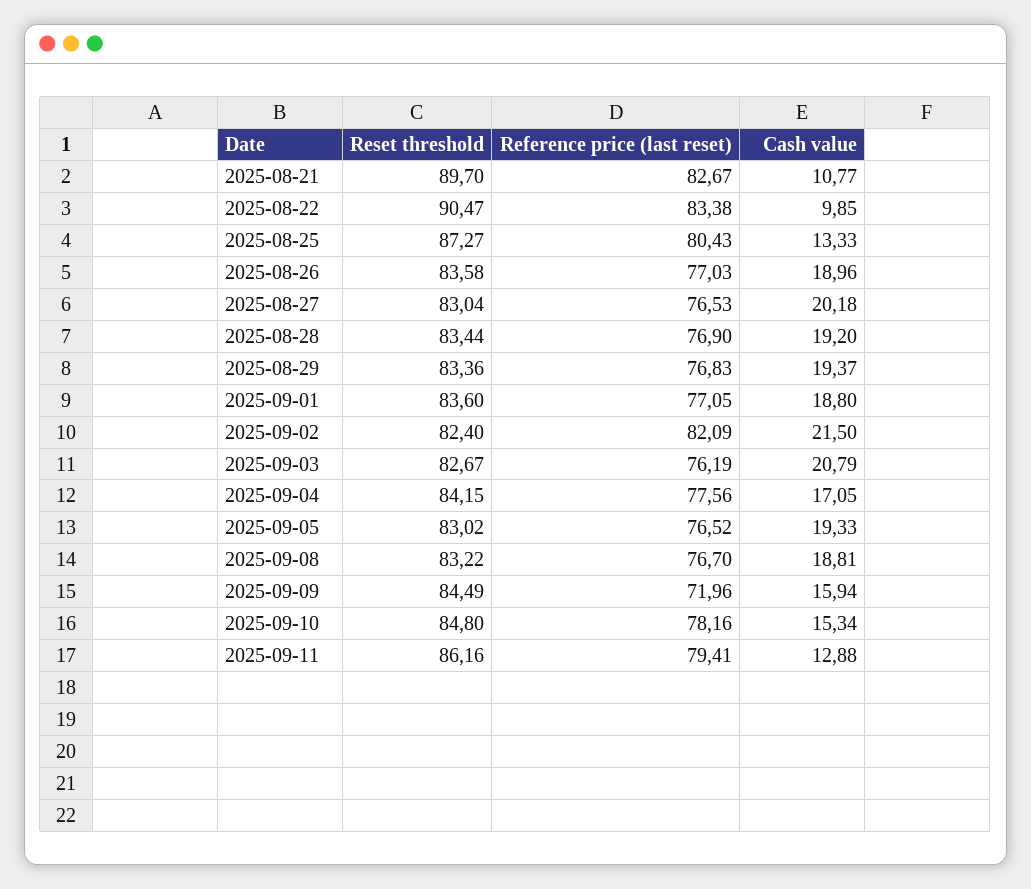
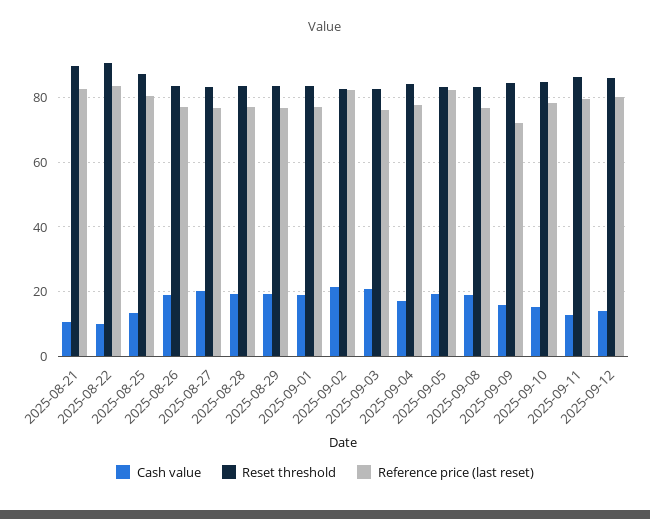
Reference price (last reset), 2025-09-05: 76.52 -> 82
Cash value, 2025-09-12: none -> 14
Reset threshold, 2025-09-12: none -> 86
Reference price (last reset), 2025-09-12: none -> 80

